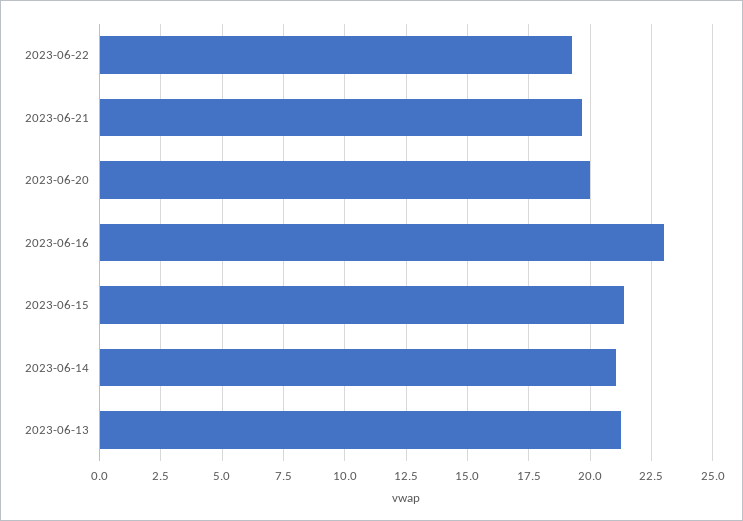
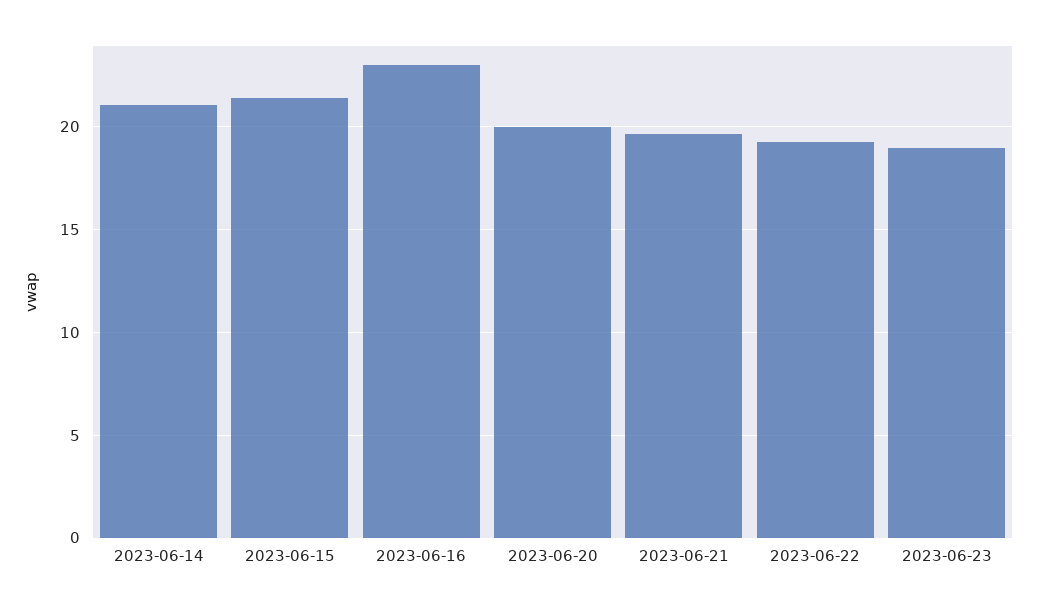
2023-06-13: 21.25 -> none
2023-06-23: none -> 19

